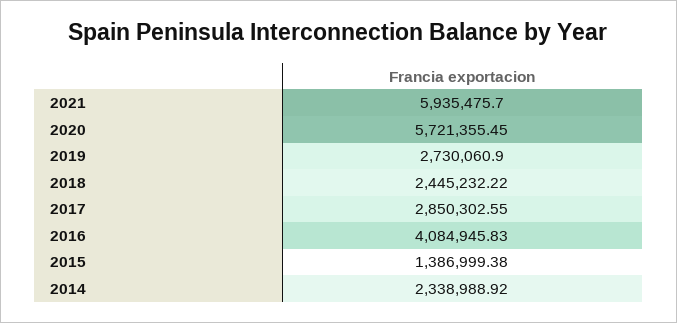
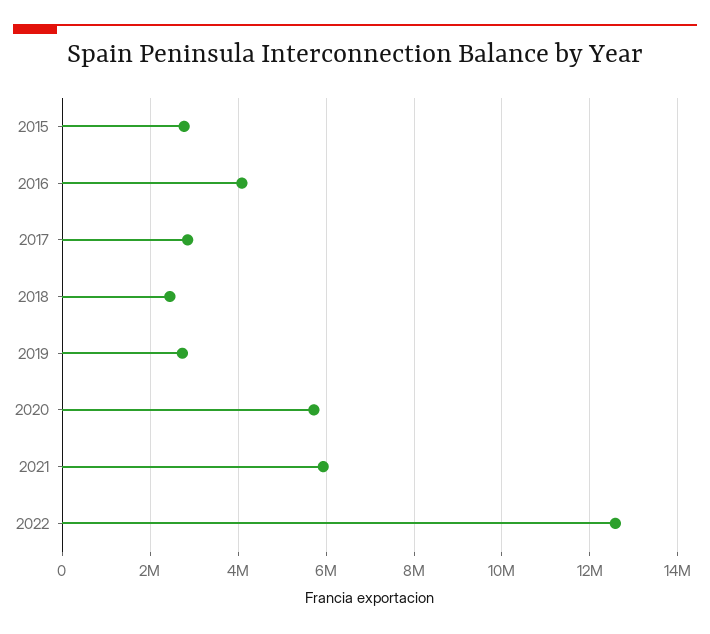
2015: 1386999.38 -> 2800000
2014: 2338988.92 -> none
2022: none -> 12600000

